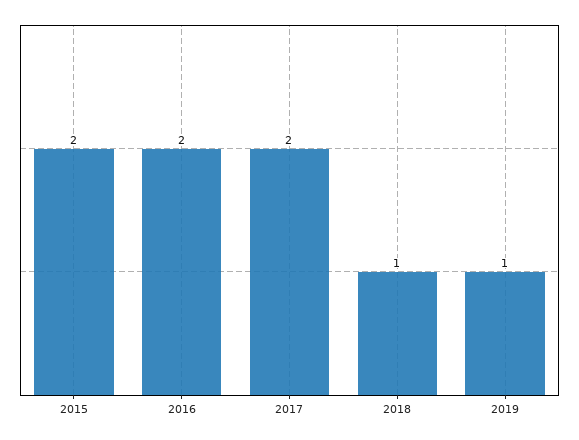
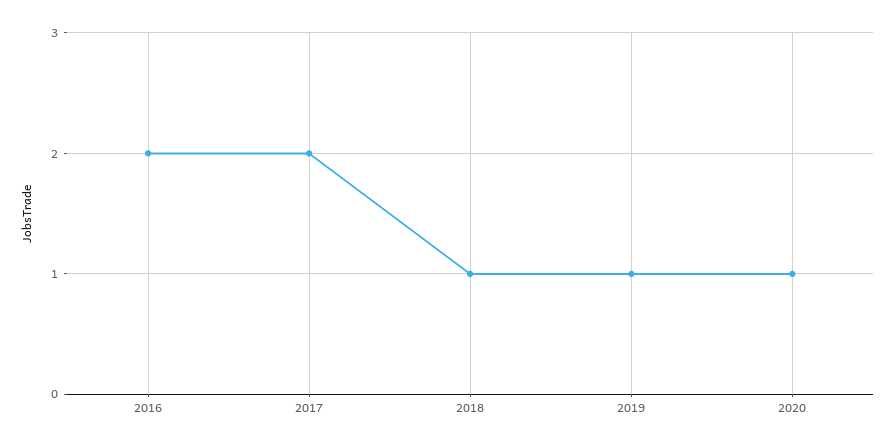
2015: 2 -> none
2020: none -> 1

